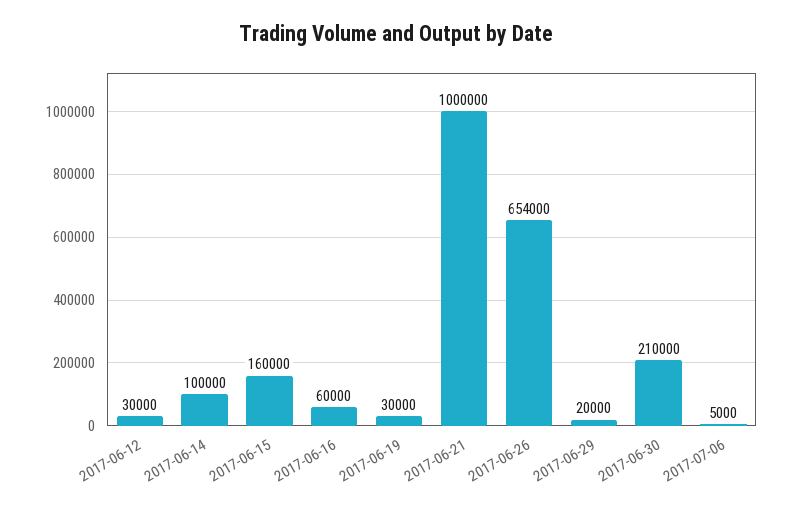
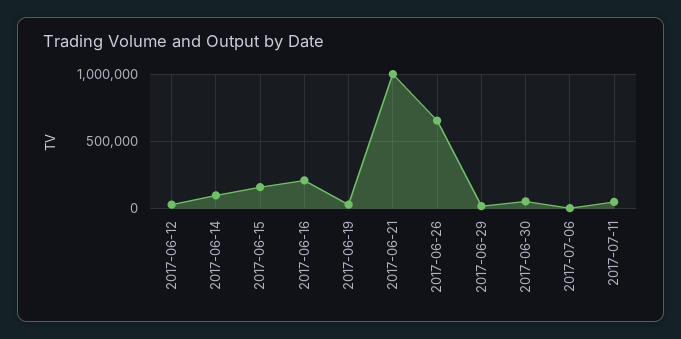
2017-06-16: 60000 -> 200000
2017-06-30: 210000 -> 50000
2017-07-11: none -> 50000

